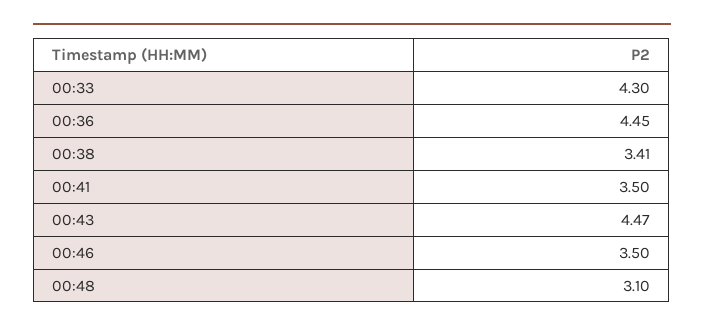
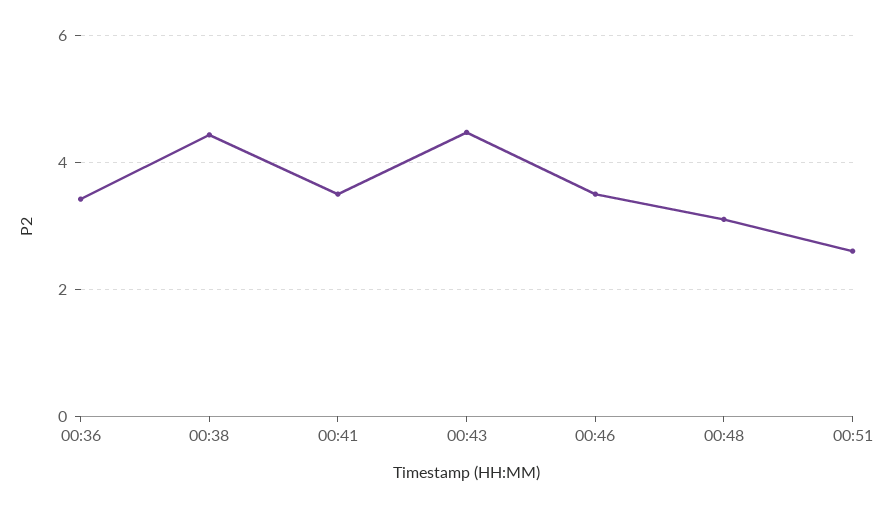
00:33: 4.3 -> none
00:36: 4.45 -> 3.4
00:38: 3.41 -> 4.4
00:51: none -> 2.6

